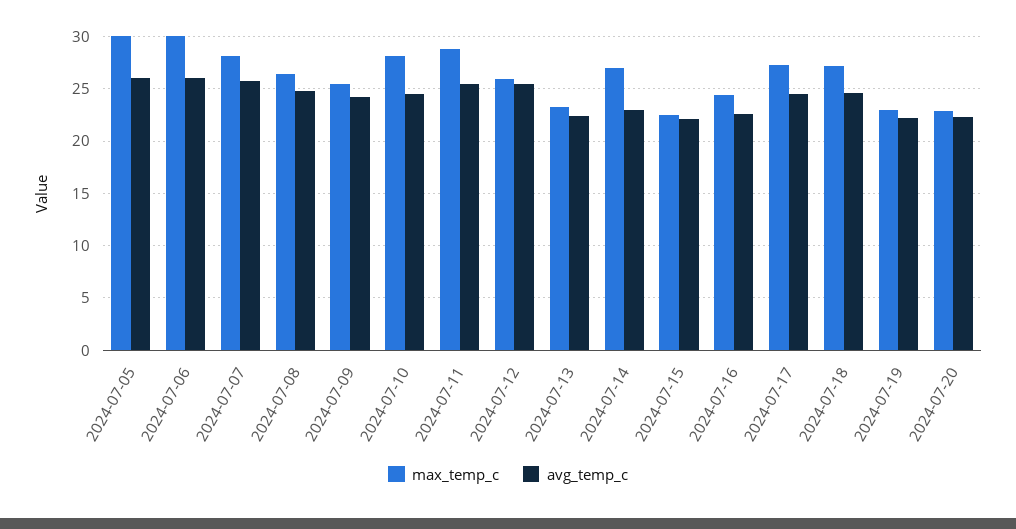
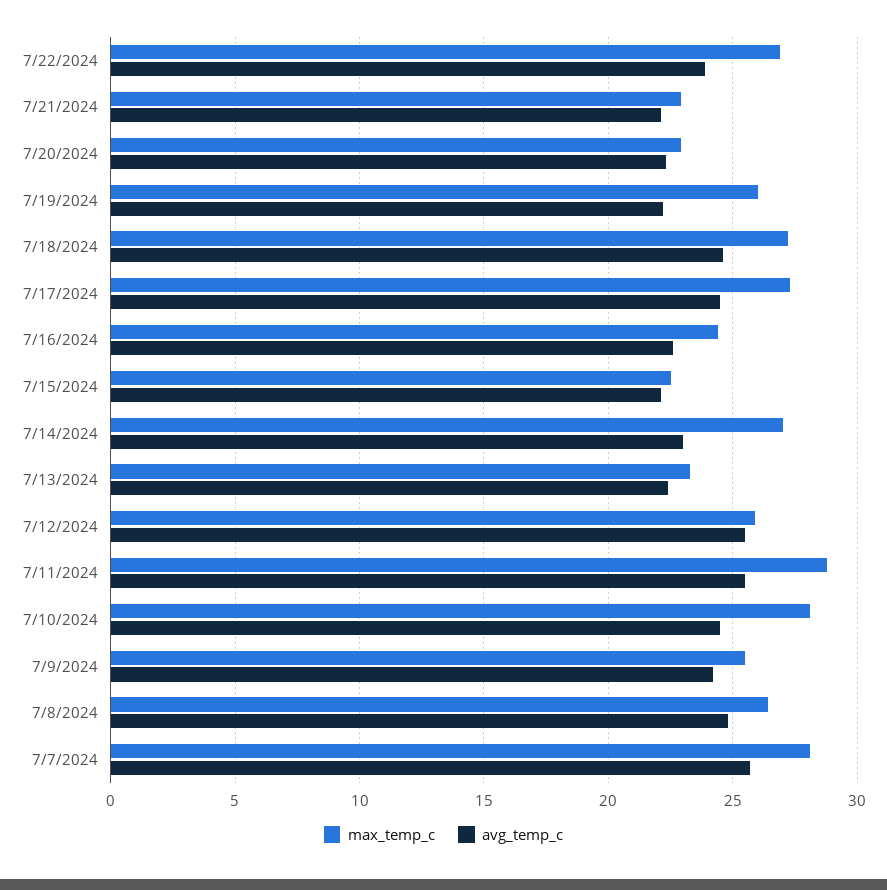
max_temp_c, 2024-07-05: 30 -> none
avg_temp_c, 2024-07-05: 26 -> none
max_temp_c, 2024-07-06: 30 -> none
avg_temp_c, 2024-07-06: 26 -> none
max_temp_c, 2024-07-19: 23 -> 26
max_temp_c, 7/22/2024: none -> 27
avg_temp_c, 7/22/2024: none -> 24
max_temp_c, 7/21/2024: none -> 23
avg_temp_c, 7/21/2024: none -> 22

